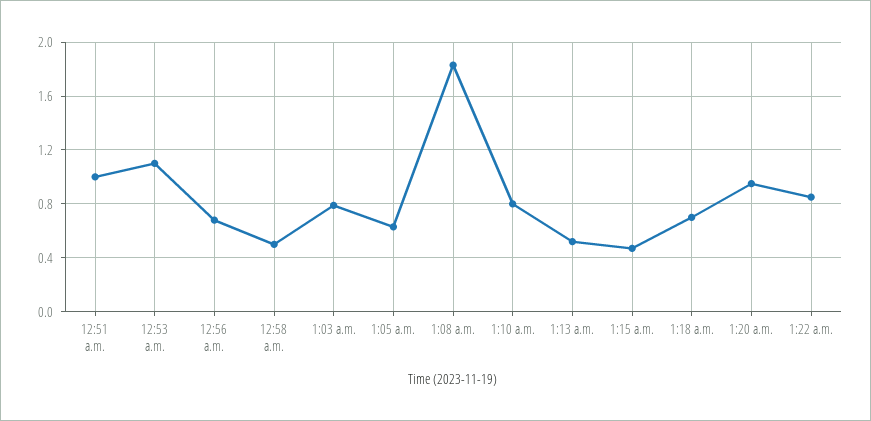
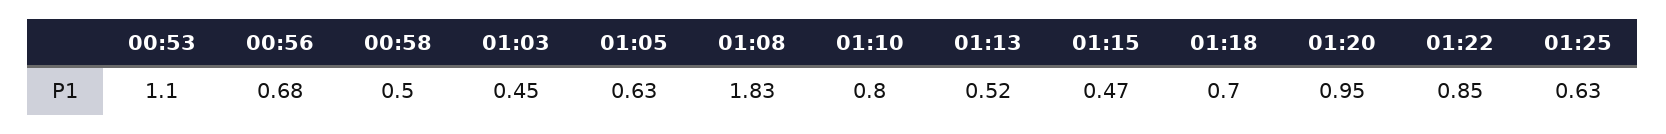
12:51 a.m.: 1 -> none
1:03 a.m.: 0.8 -> 0.45
01:25: none -> 0.63

